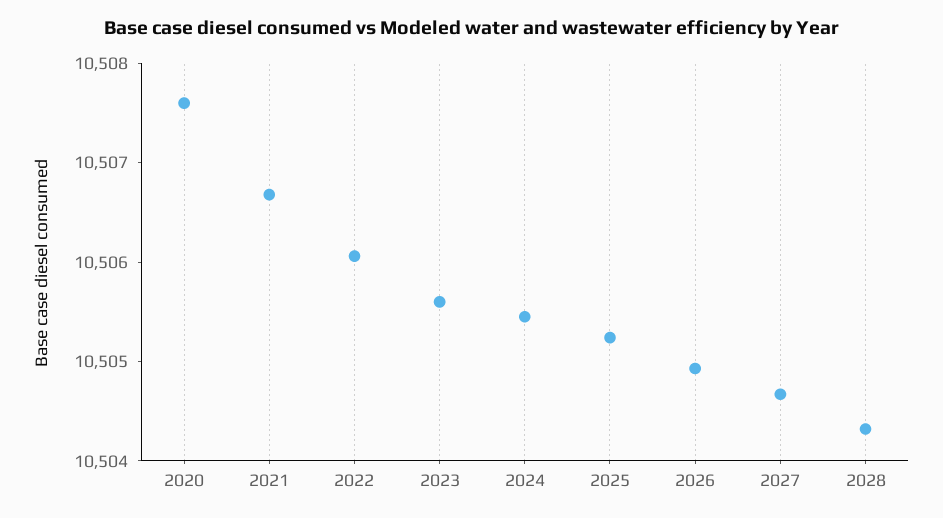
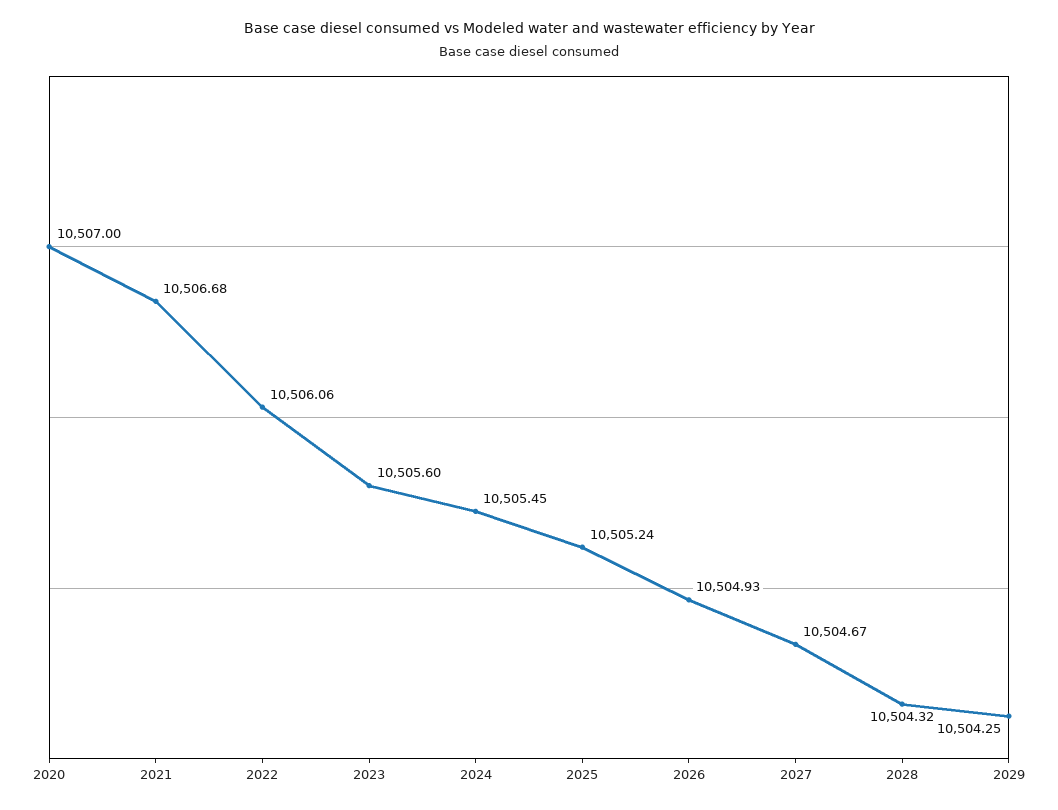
2020: 10507.6 -> 10507
2029: none -> 10504.25

